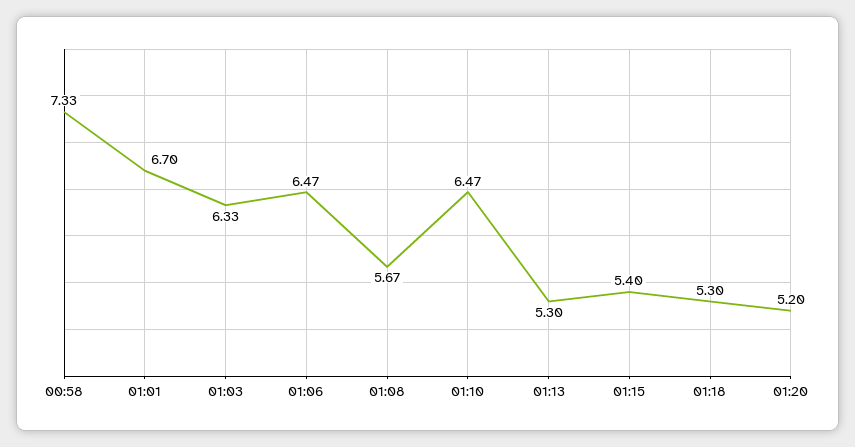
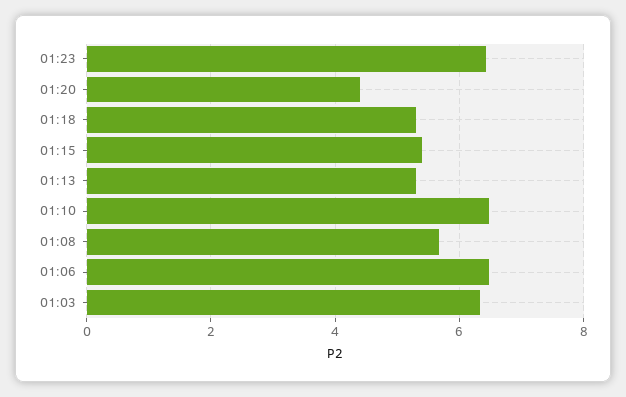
00:58: 7.33 -> none
01:01: 6.7 -> none
01:20: 5.2 -> 4.4
01:23: none -> 6.4

